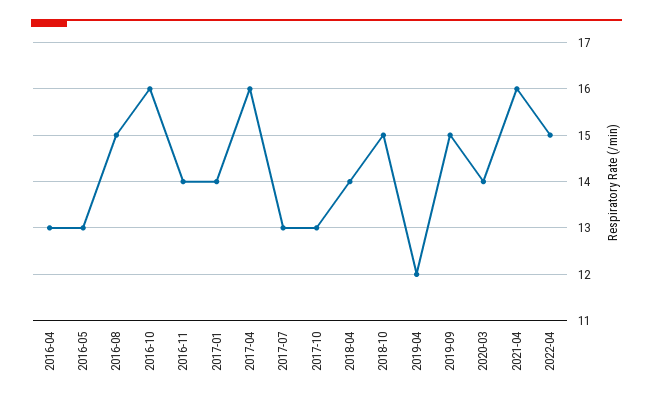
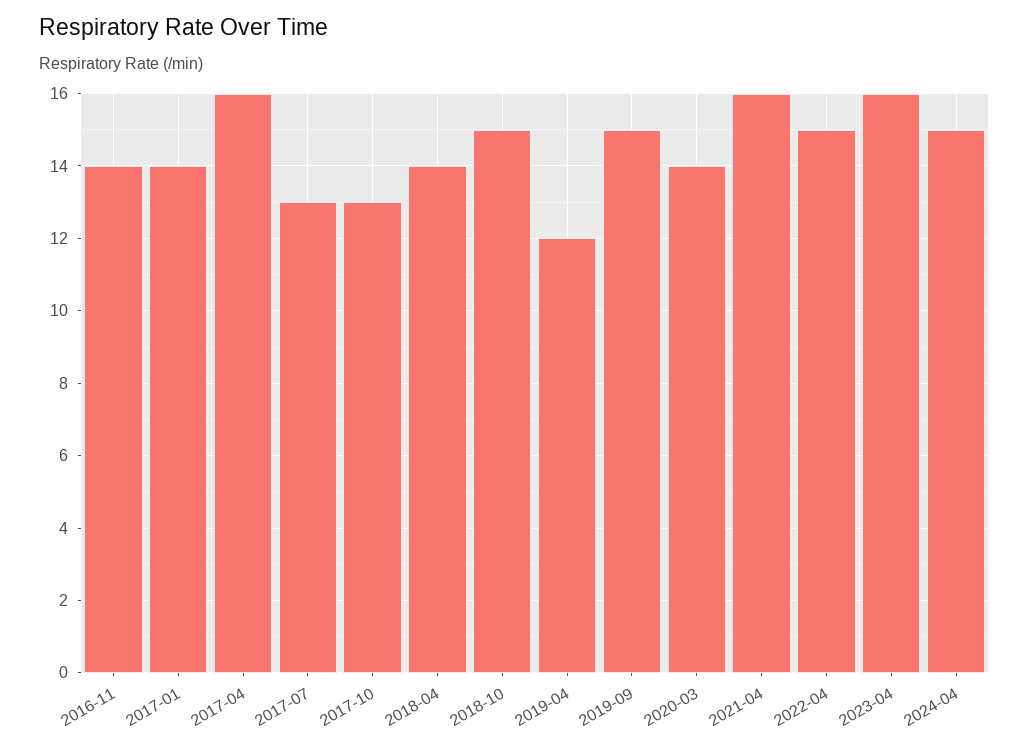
2016-04: 13 -> none
2016-05: 13 -> none
2016-08: 15 -> none
2016-10: 16 -> none
2023-04: none -> 16
2024-04: none -> 15

